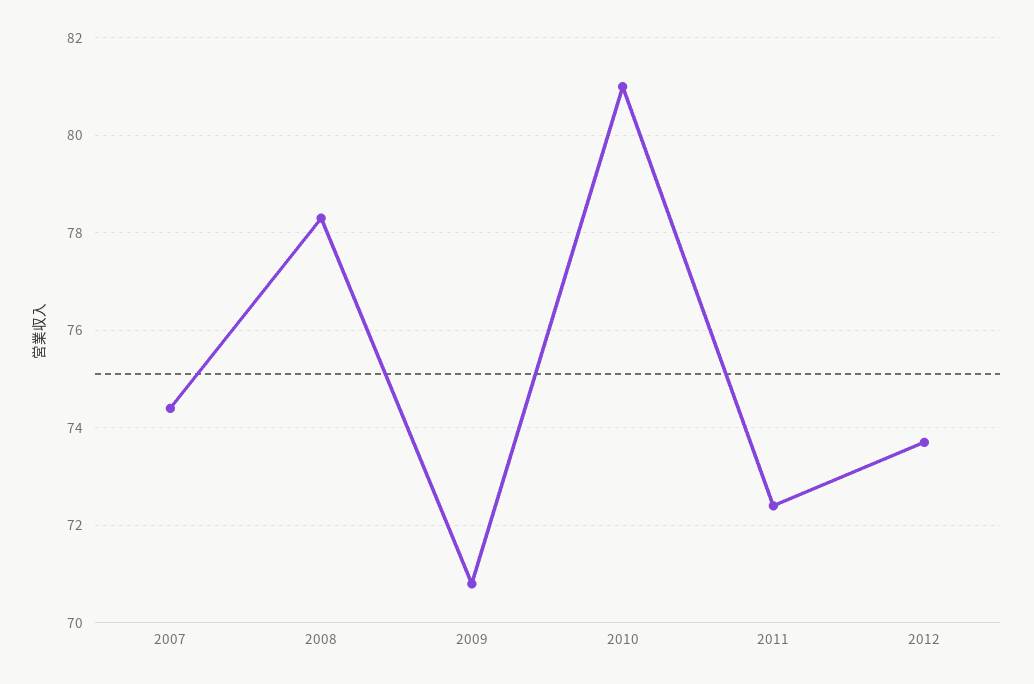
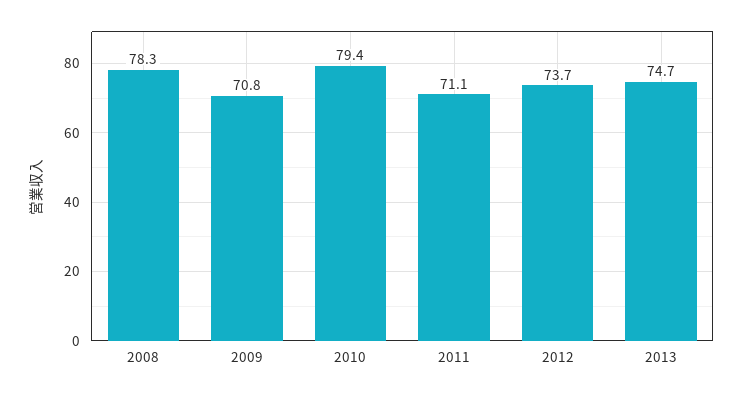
2007: 74.5 -> none
2010: 81 -> 79.4
2011: 72.5 -> 71.1
2013: none -> 74.7

